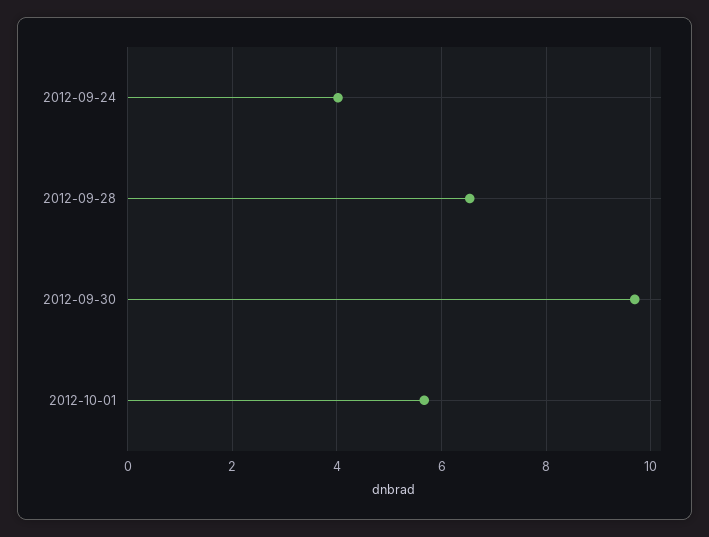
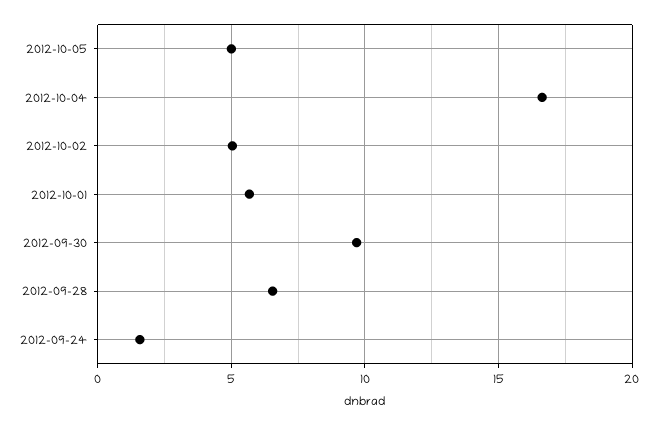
2012-09-24: 4 -> 1.5
2012-10-05: none -> 5
2012-10-04: none -> 16.5
2012-10-02: none -> 5

